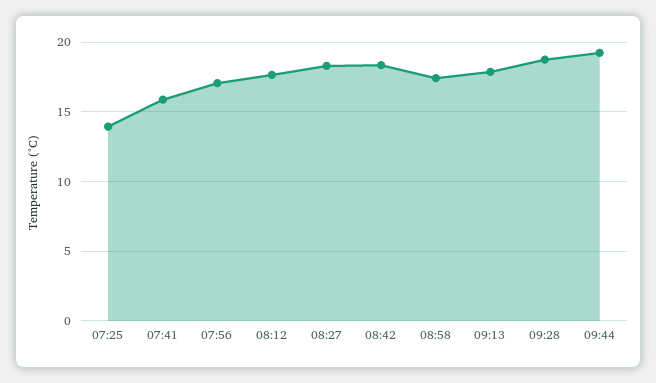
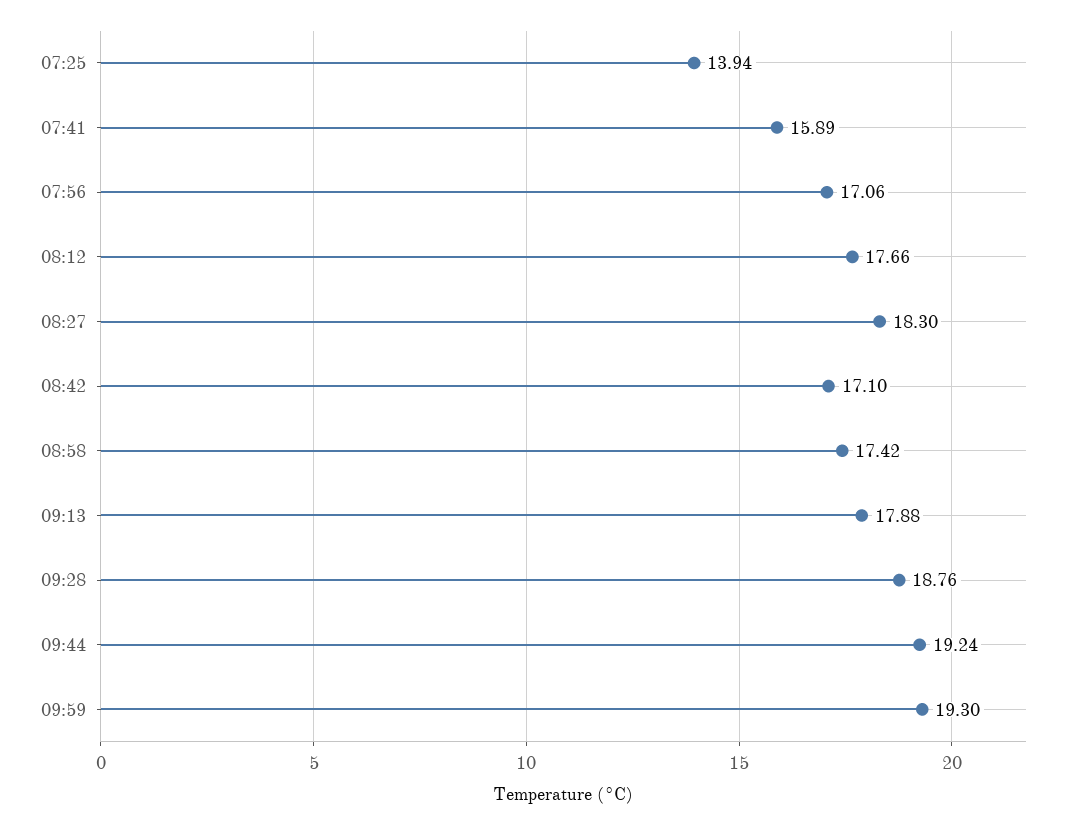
08:42: 18.5 -> 17.1
09:59: none -> 19.3

